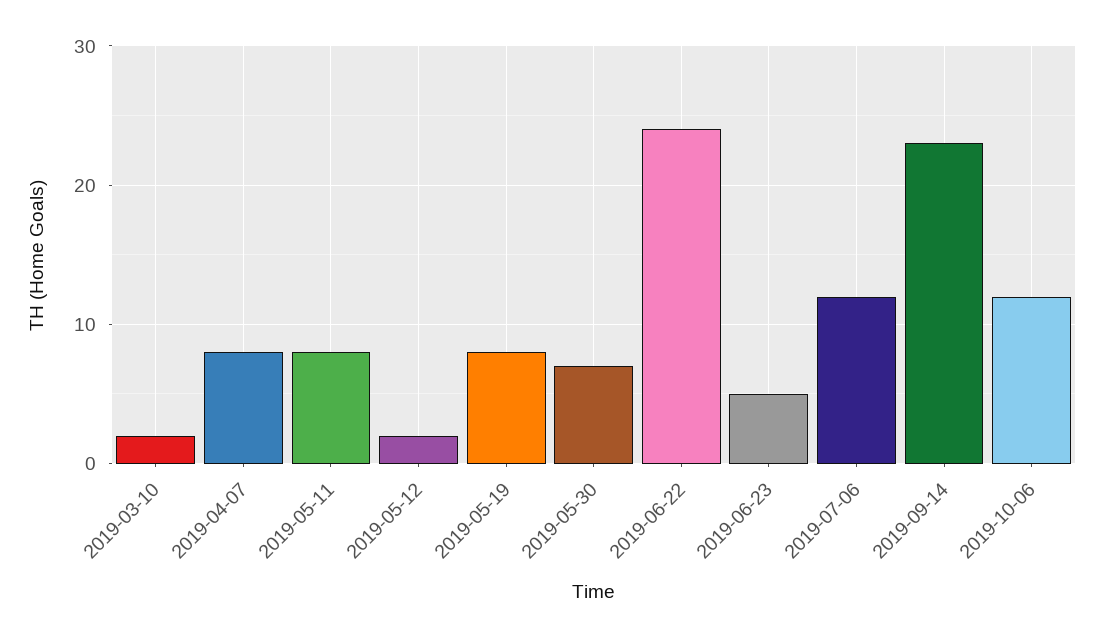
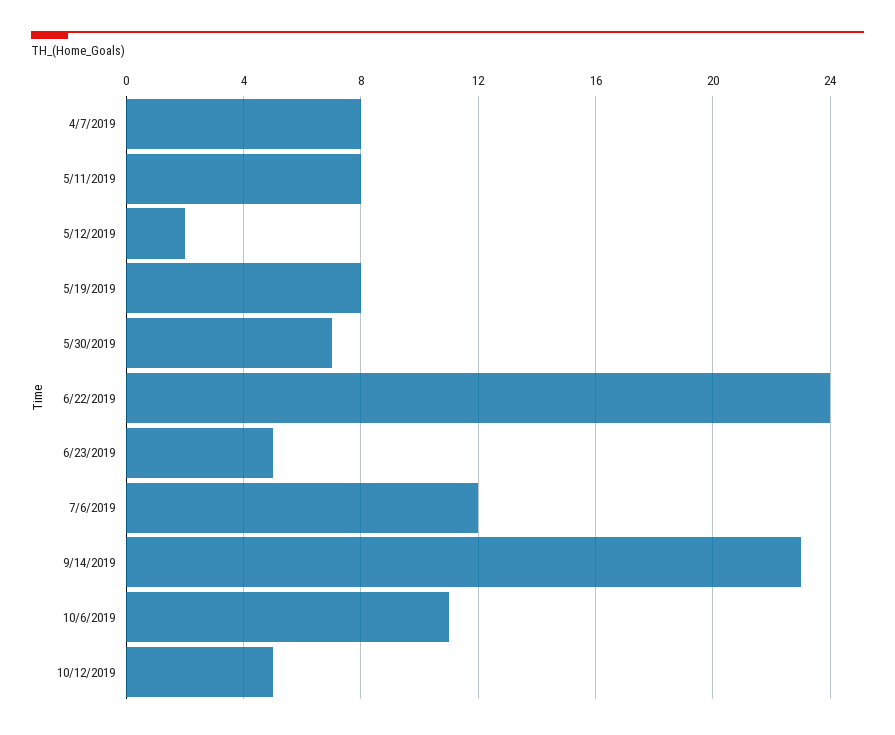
2019-03-10: 2 -> none
2019-10-06: 12 -> 11
10/12/2019: none -> 5

